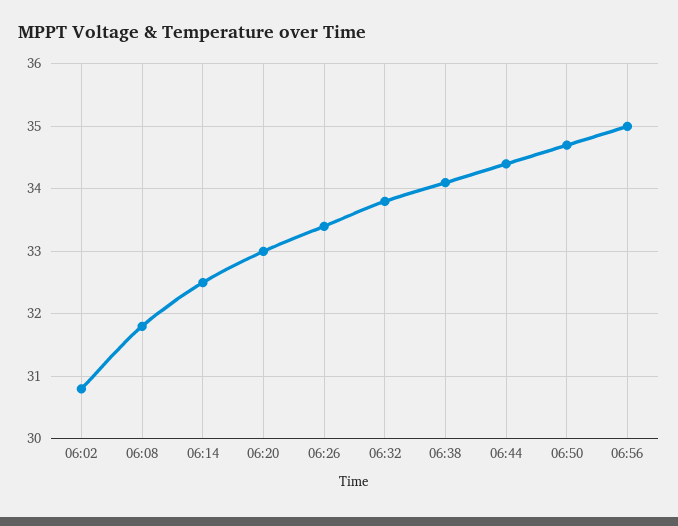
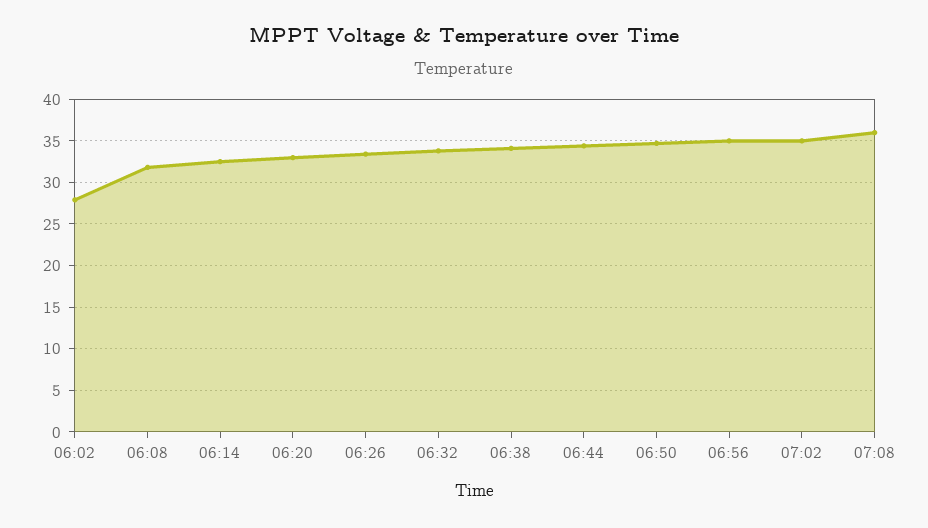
06:02: 30.8 -> 28
07:02: none -> 35
07:08: none -> 36

